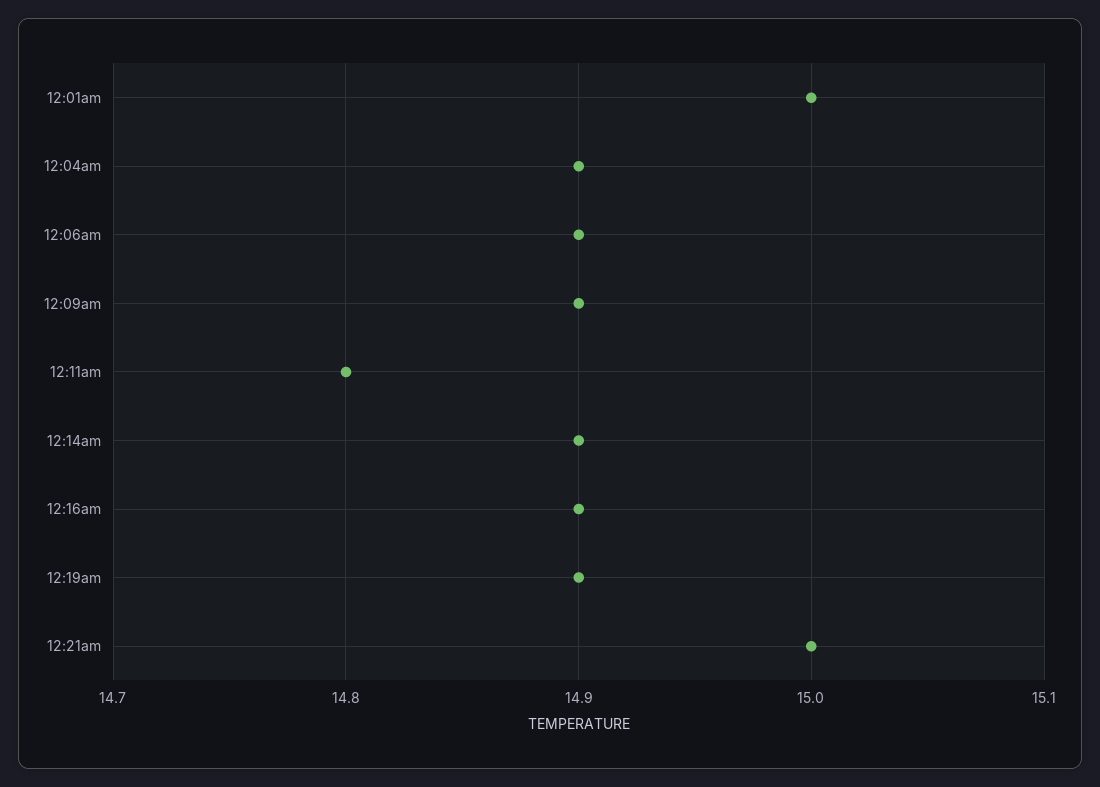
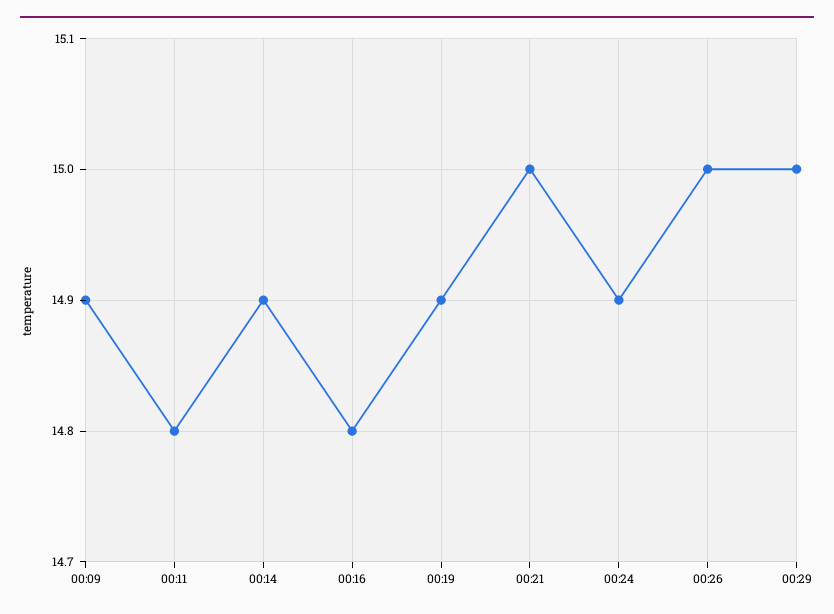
12:01am: 15 -> none
12:04am: 14.9 -> none
12:06am: 14.9 -> none
12:16am: 14.9 -> 14.8
00:24: none -> 14.9
00:26: none -> 15
00:29: none -> 15

